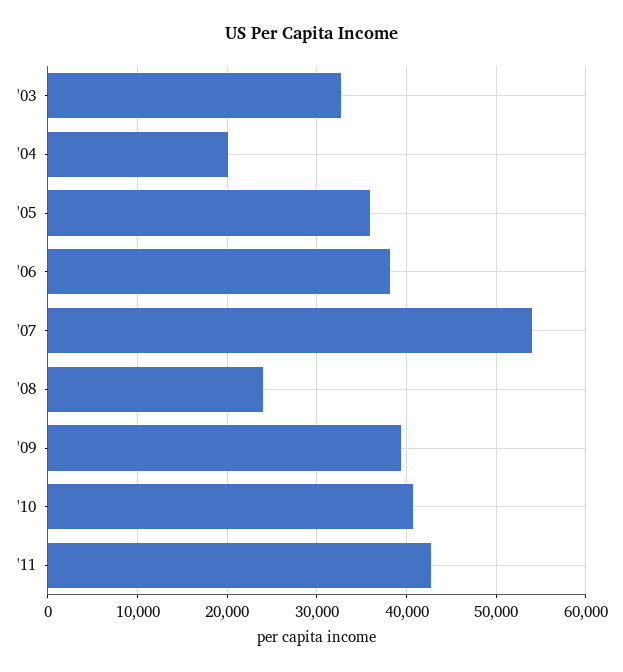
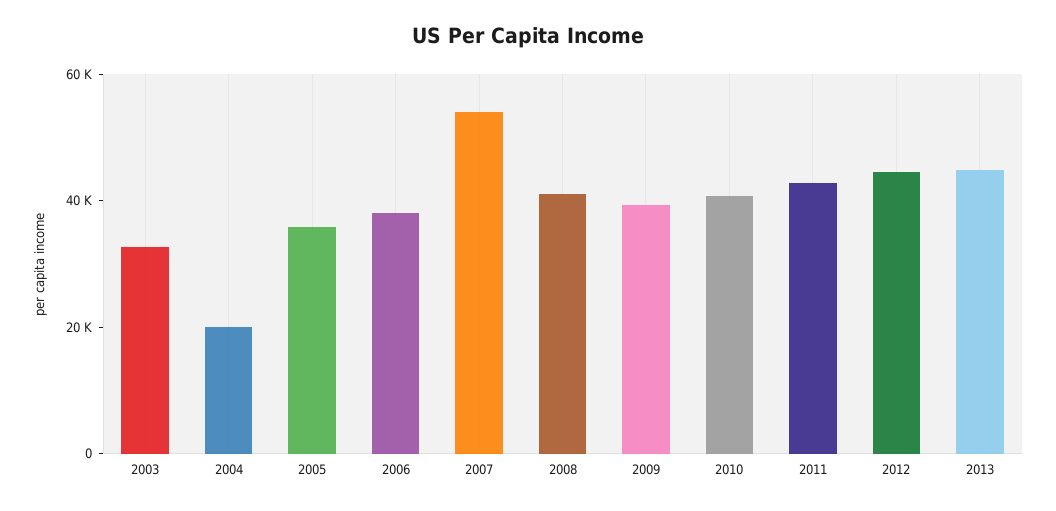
'08: 24000 -> 40000
2012: none -> 45000
2013: none -> 45000

